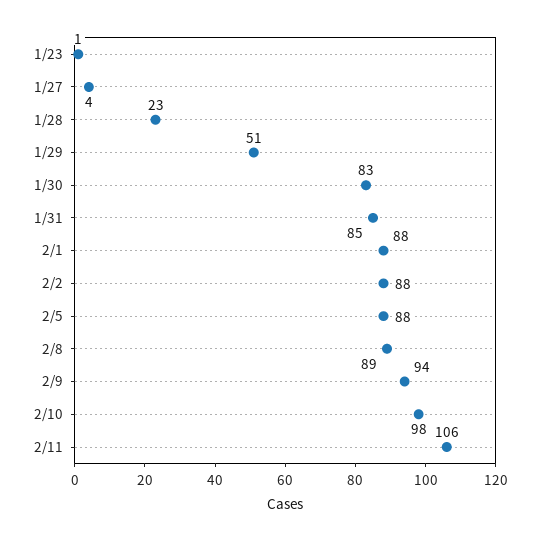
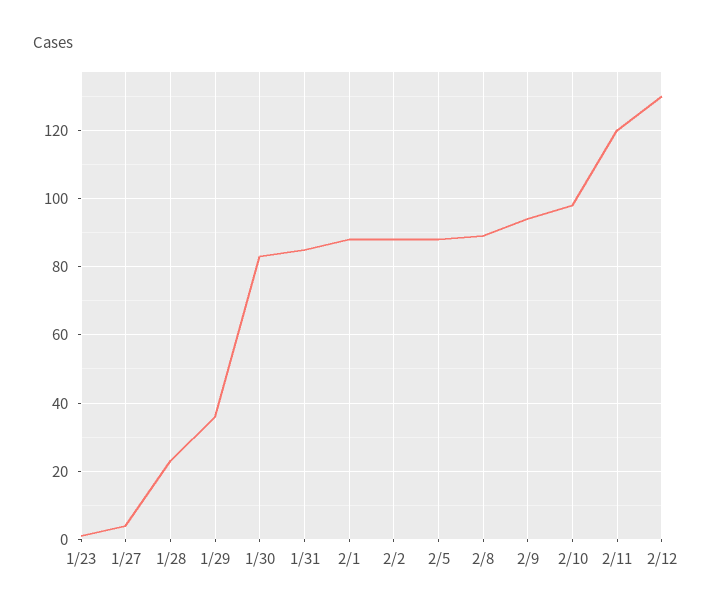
1/29: 51 -> 35
2/11: 106 -> 120
2/12: none -> 130

